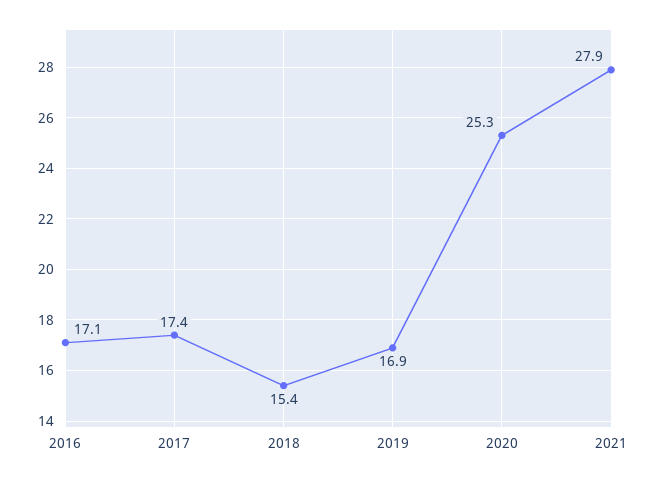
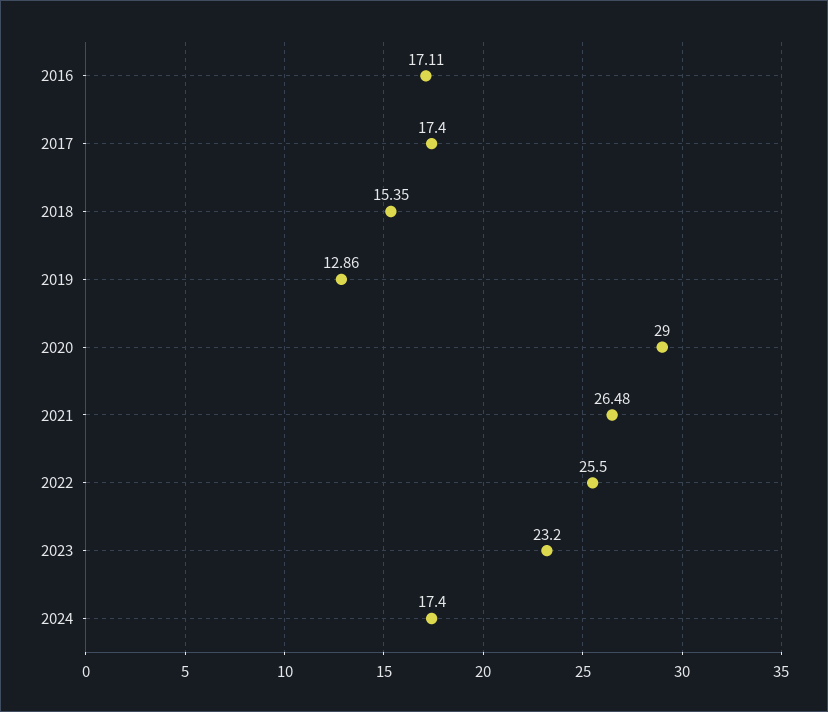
2019: 16.9 -> 12.86
2020: 25.3 -> 29
2021: 27.9 -> 26.48
2022: none -> 25.5
2023: none -> 23.2
2024: none -> 17.4

